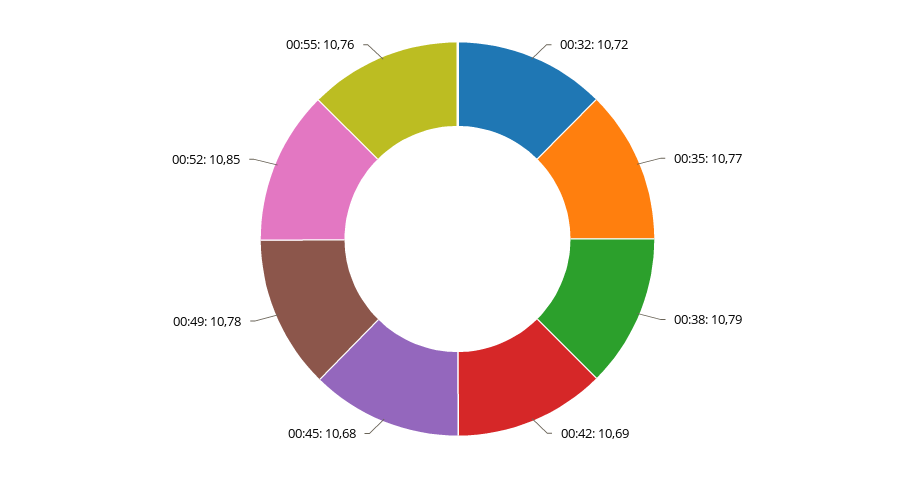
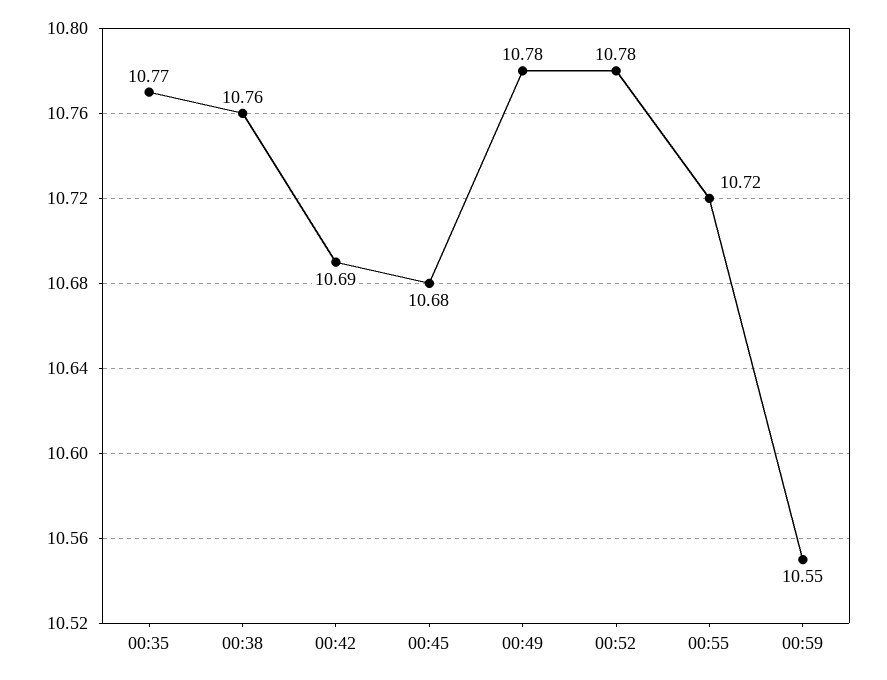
00:32: 10.72 -> none
00:38: 10.79 -> 10.76
00:52: 10.85 -> 10.78
00:55: 10.76 -> 10.72
00:59: none -> 10.55

